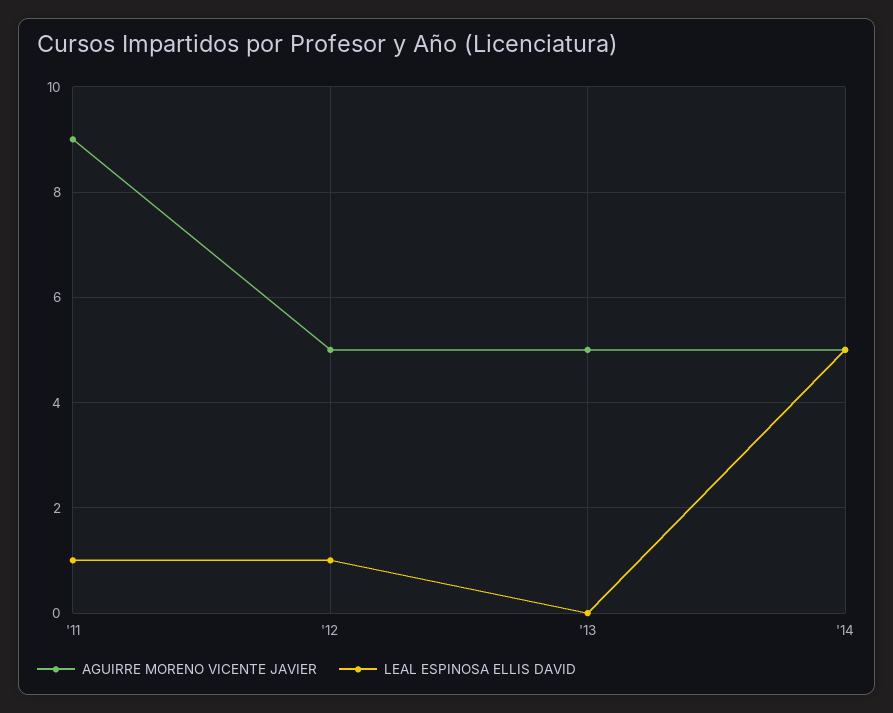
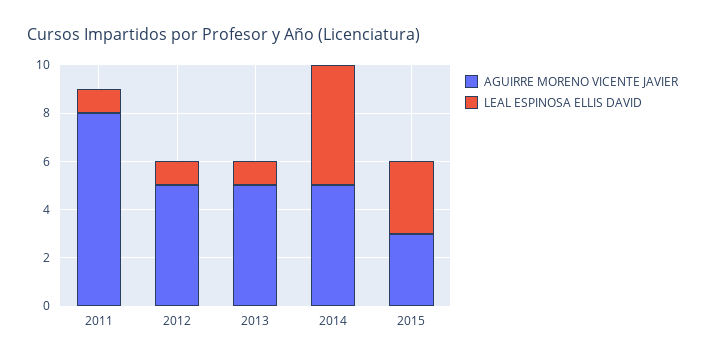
AGUIRRE MORENO VICENTE JAVIER, '11: 9 -> 8
LEAL ESPINOSA ELLIS DAVID, '13: 0 -> 1
AGUIRRE MORENO VICENTE JAVIER, 2015: none -> 3
LEAL ESPINOSA ELLIS DAVID, 2015: none -> 3

